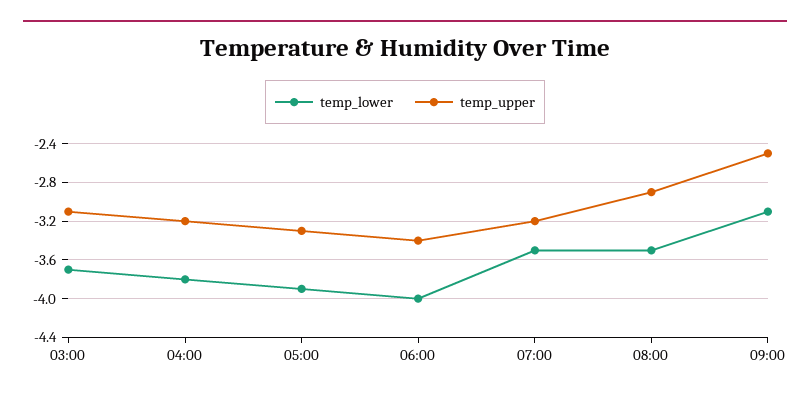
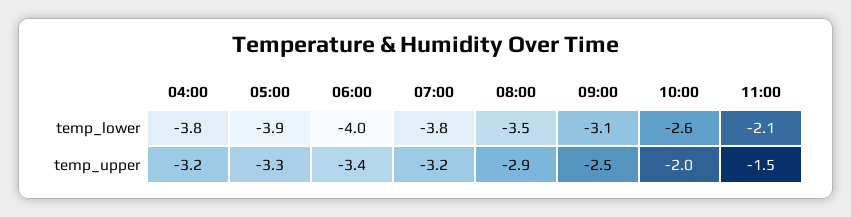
temp_lower, 03:00: -3.7 -> none
temp_upper, 03:00: -3.1 -> none
temp_lower, 07:00: -3.5 -> -3.8
temp_lower, 10:00: none -> -2.6
temp_lower, 11:00: none -> -2.1
temp_upper, 10:00: none -> -2
temp_upper, 11:00: none -> -1.5

